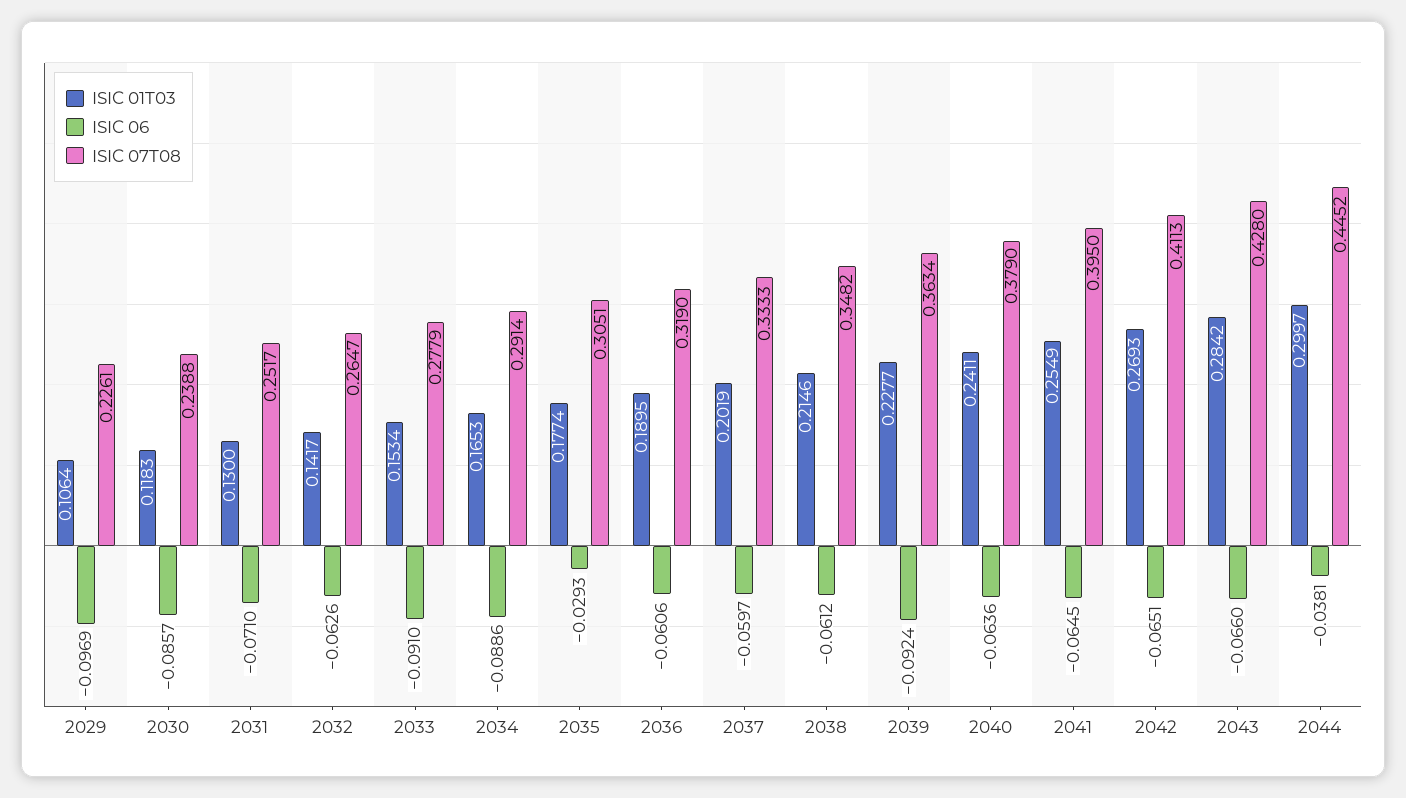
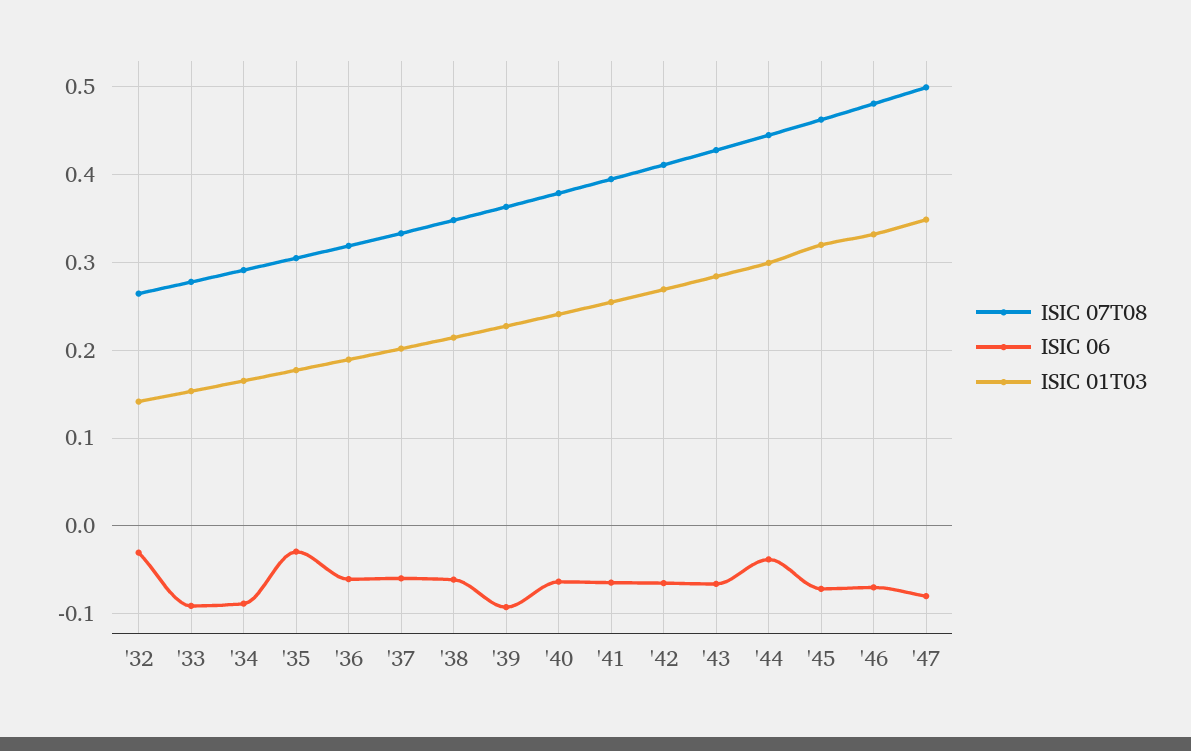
ISIC 01T03, 2029: 0.1064 -> none
ISIC 06, 2029: -0.0969 -> none
ISIC 07T08, 2029: 0.2261 -> none
ISIC 01T03, 2030: 0.1183 -> none
ISIC 06, 2030: -0.0857 -> none
ISIC 07T08, 2030: 0.2388 -> none
ISIC 01T03, 2031: 0.13 -> none
ISIC 06, 2031: -0.071 -> none
ISIC 07T08, 2031: 0.2517 -> none
ISIC 06, 2032: -0.0626 -> -0.03
ISIC 07T08, '45: none -> 0.46
ISIC 06, '45: none -> -0.07
ISIC 01T03, '45: none -> 0.32
ISIC 07T08, '46: none -> 0.48
ISIC 06, '46: none -> -0.07
ISIC 01T03, '46: none -> 0.33
ISIC 07T08, '47: none -> 0.5
ISIC 06, '47: none -> -0.08
ISIC 01T03, '47: none -> 0.35

